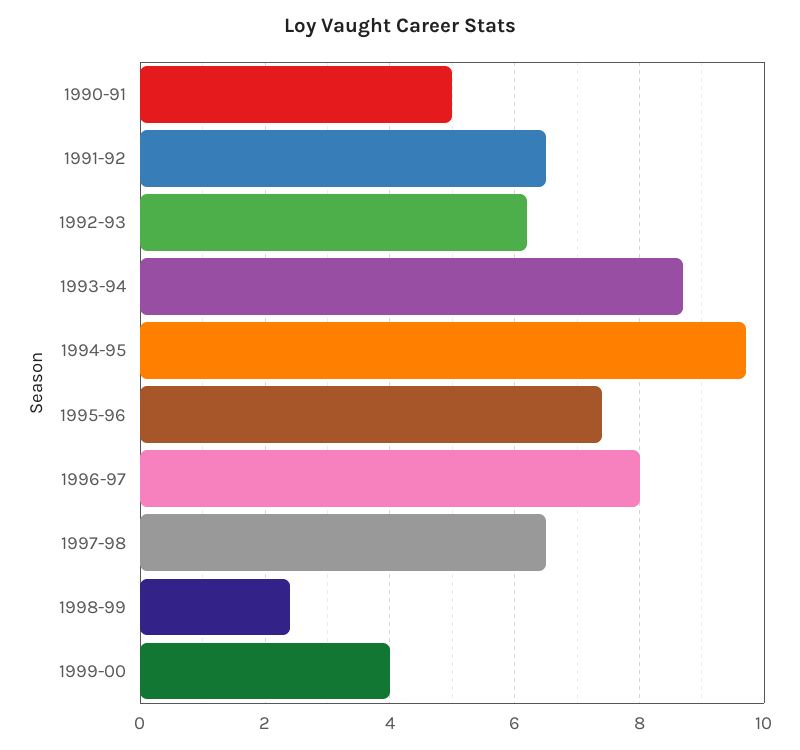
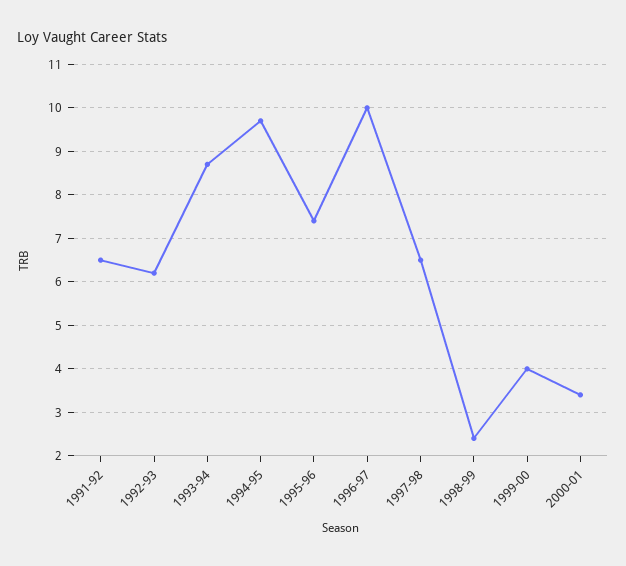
1990-91: 5 -> none
1996-97: 8 -> 10
2000-01: none -> 3.5

